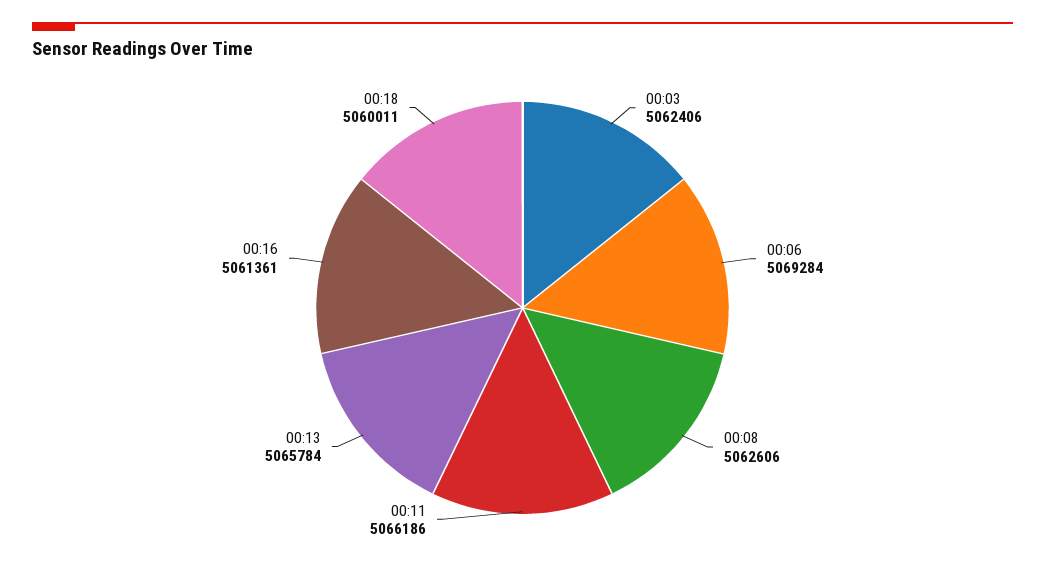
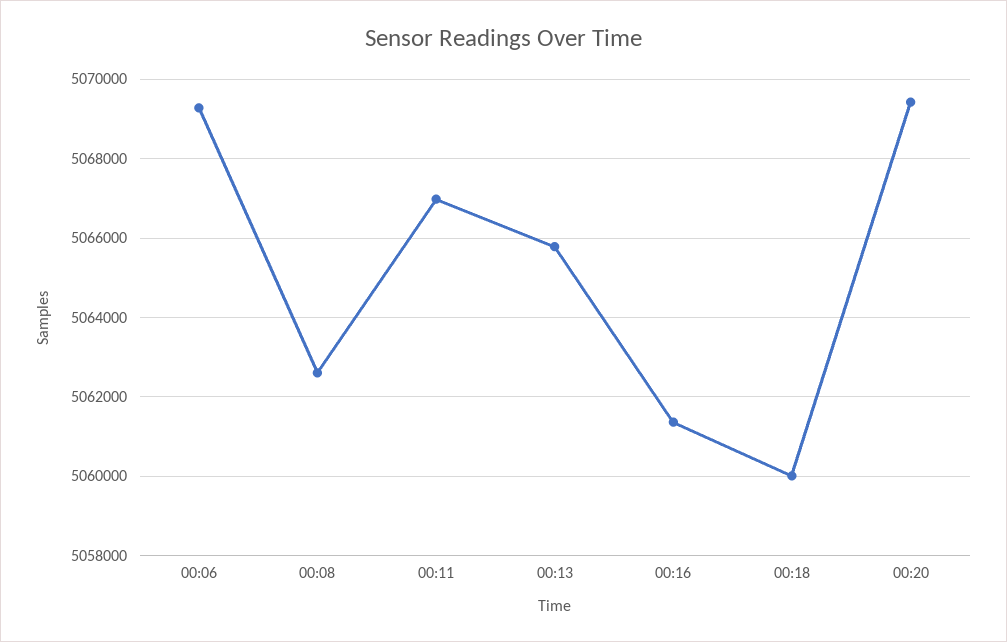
00:03: 5062406 -> none
00:11: 5066186 -> 5067000
00:20: none -> 5069400

